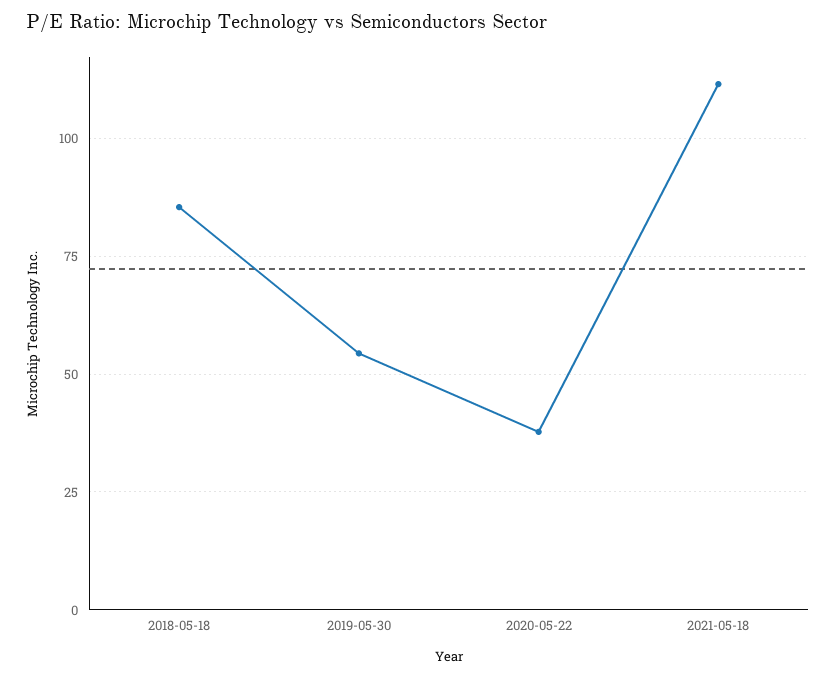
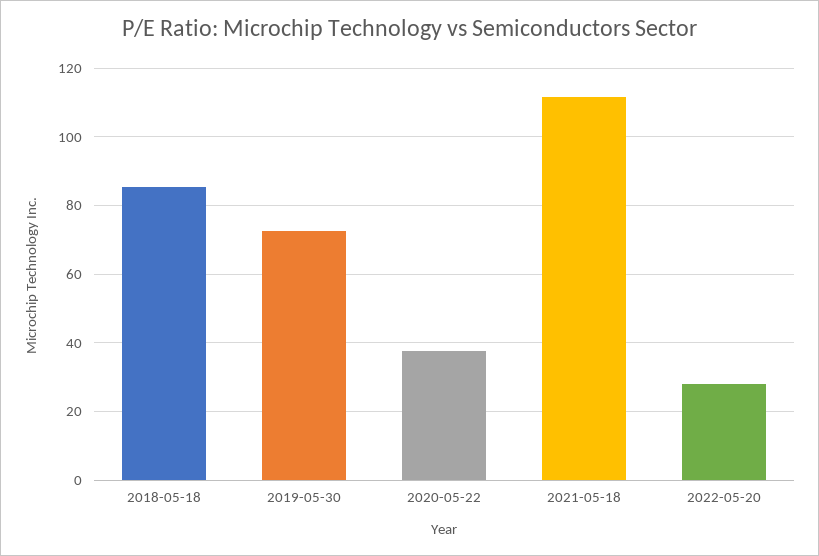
2019-05-30: 55 -> 72
2022-05-20: none -> 28

